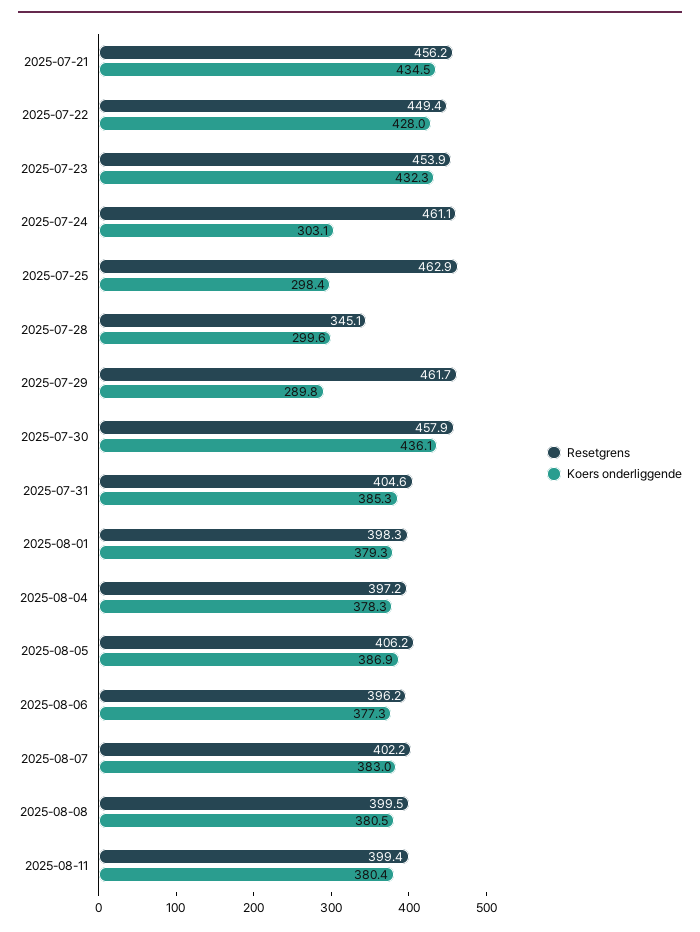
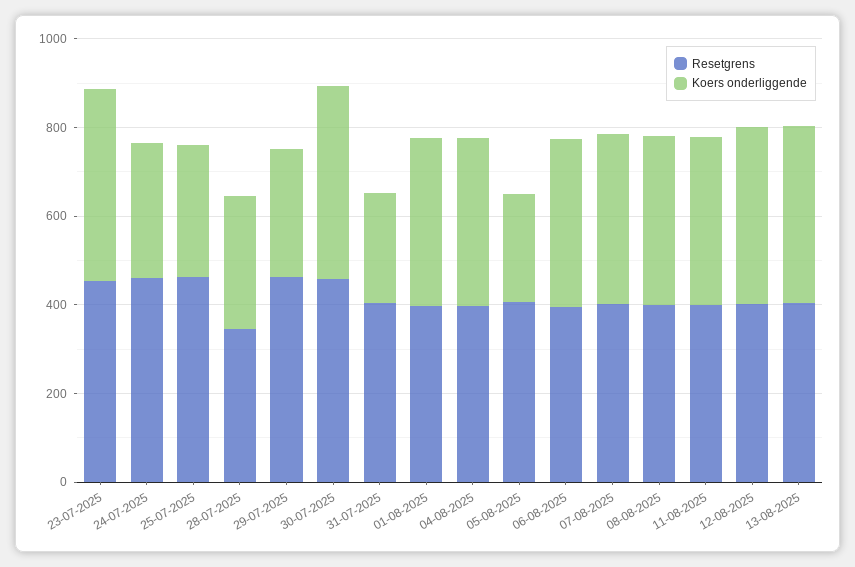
Resetgrens, 2025-07-21: 456.2 -> none
Koers onderliggende, 2025-07-21: 434.5 -> none
Resetgrens, 2025-07-22: 449.4 -> none
Koers onderliggende, 2025-07-22: 428 -> none
Koers onderliggende, 2025-07-31: 385.3 -> 250
Koers onderliggende, 2025-08-05: 386.9 -> 250
Resetgrens, 12-08-2025: none -> 400
Koers onderliggende, 12-08-2025: none -> 400
Resetgrens, 13-08-2025: none -> 400
Koers onderliggende, 13-08-2025: none -> 400

